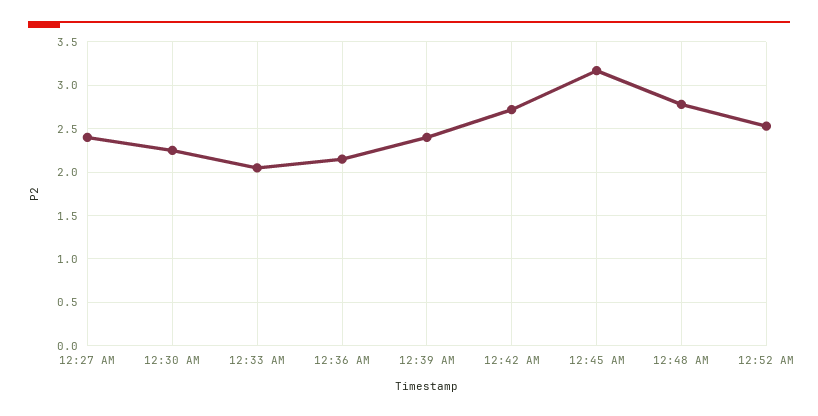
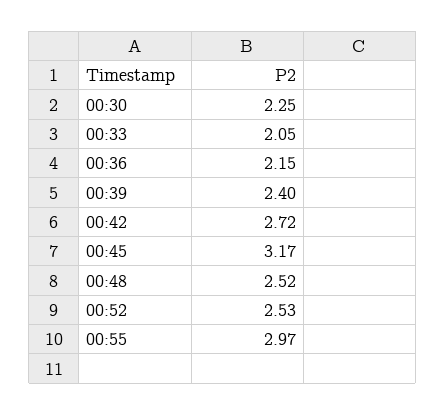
12:27 AM: 2.4 -> none
12:48 AM: 2.8 -> 2.52
00:55: none -> 2.97

